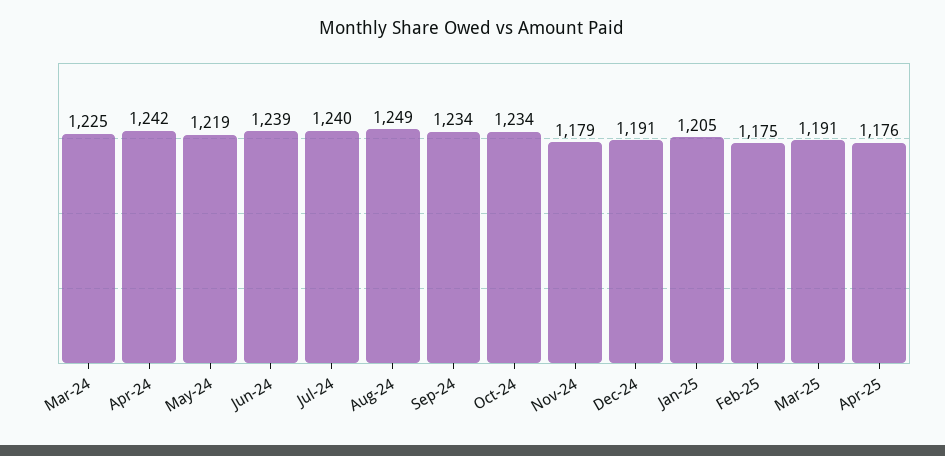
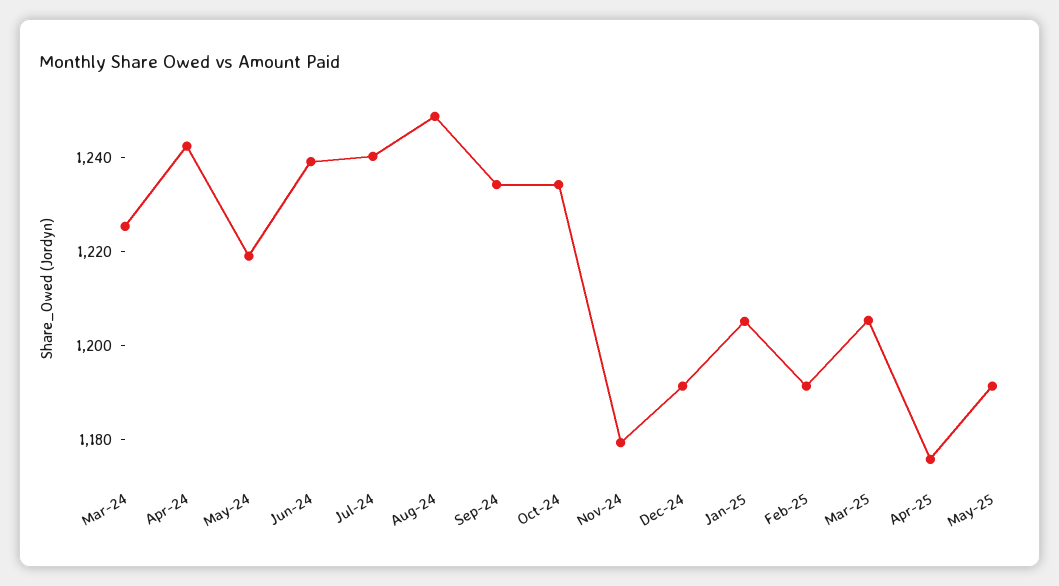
Feb-25: 1175 -> 1190
Mar-25: 1191 -> 1205
May-25: none -> 1190

